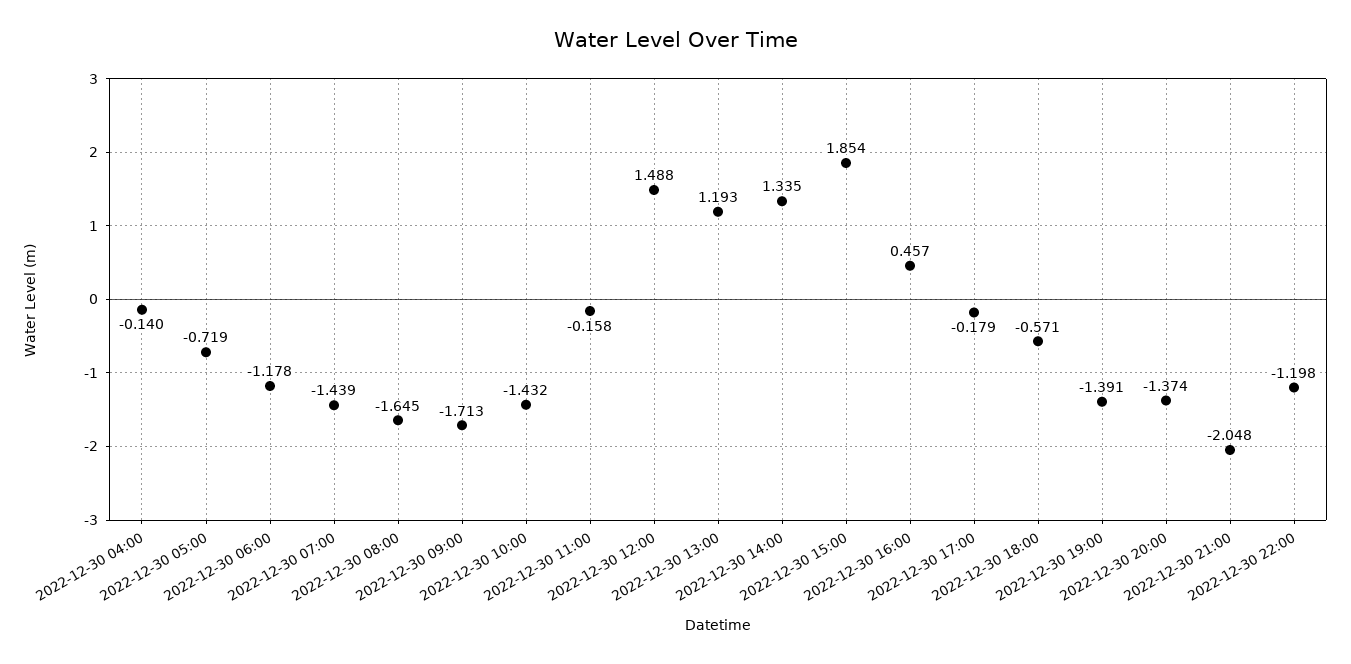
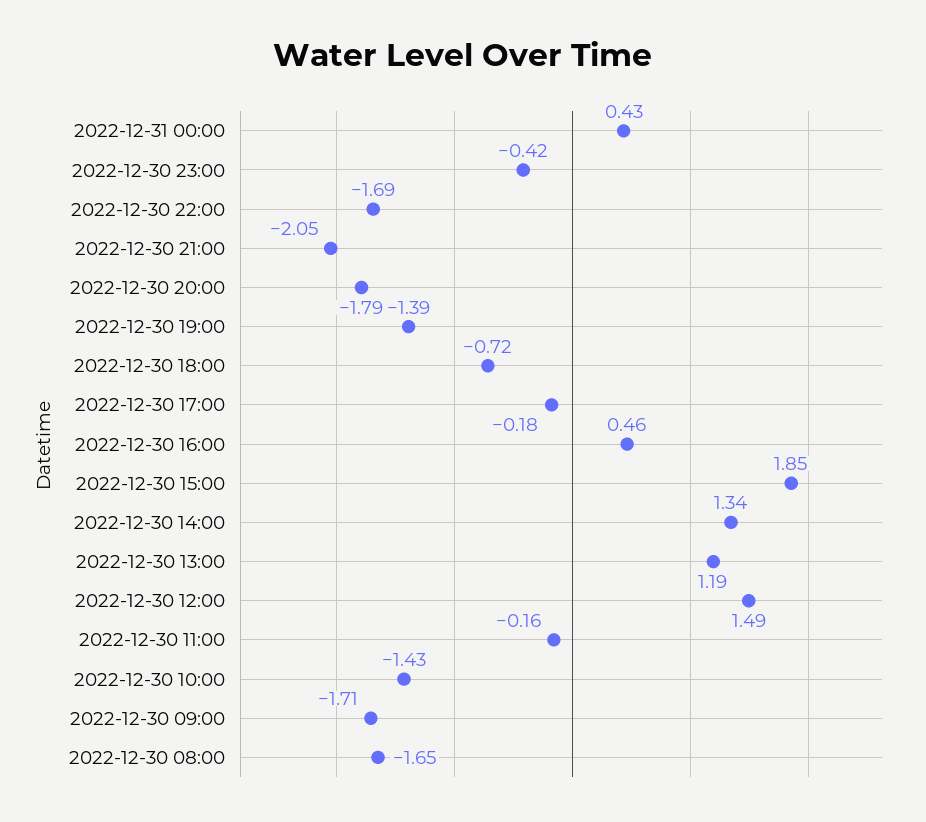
2022-12-30 04:00: -0.14 -> none
2022-12-30 05:00: -0.719 -> none
2022-12-30 06:00: -1.178 -> none
2022-12-30 07:00: -1.439 -> none
2022-12-30 18:00: -0.571 -> -0.72
2022-12-30 20:00: -1.374 -> -1.79
2022-12-30 22:00: -1.198 -> -1.69
2022-12-31 00:00: none -> 0.43
2022-12-30 23:00: none -> -0.42

